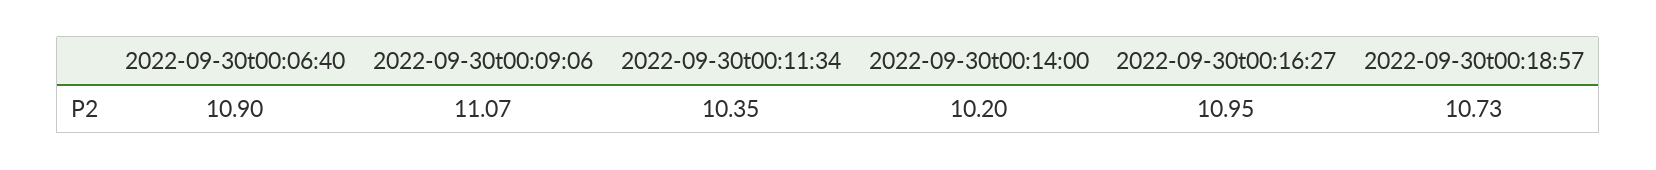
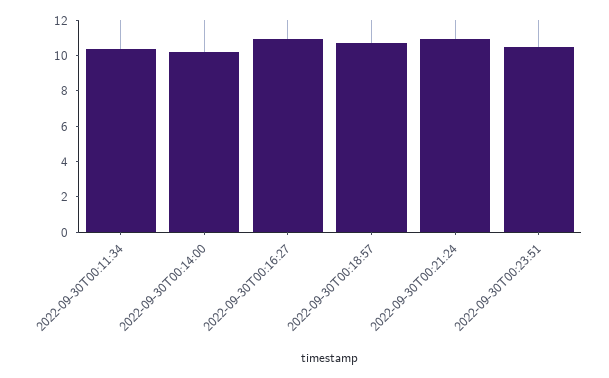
2022-09-30t00:06:40: 10.9 -> none
2022-09-30t00:09:06: 11.07 -> none
2022-09-30T00:21:24: none -> 11
2022-09-30T00:23:51: none -> 10.5

